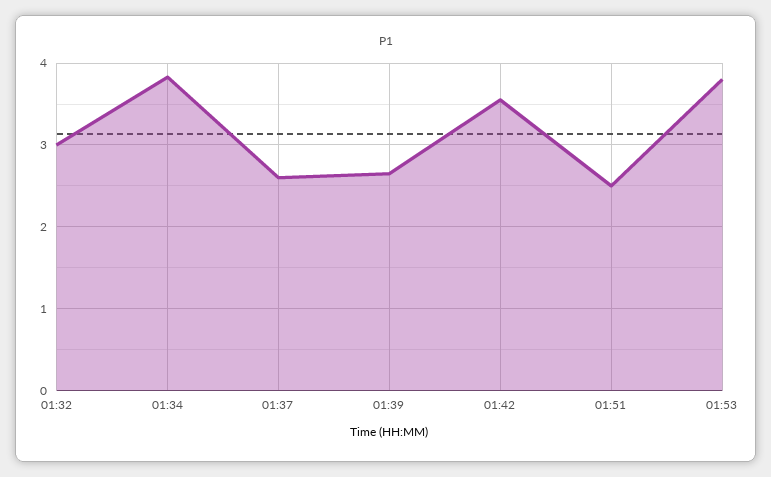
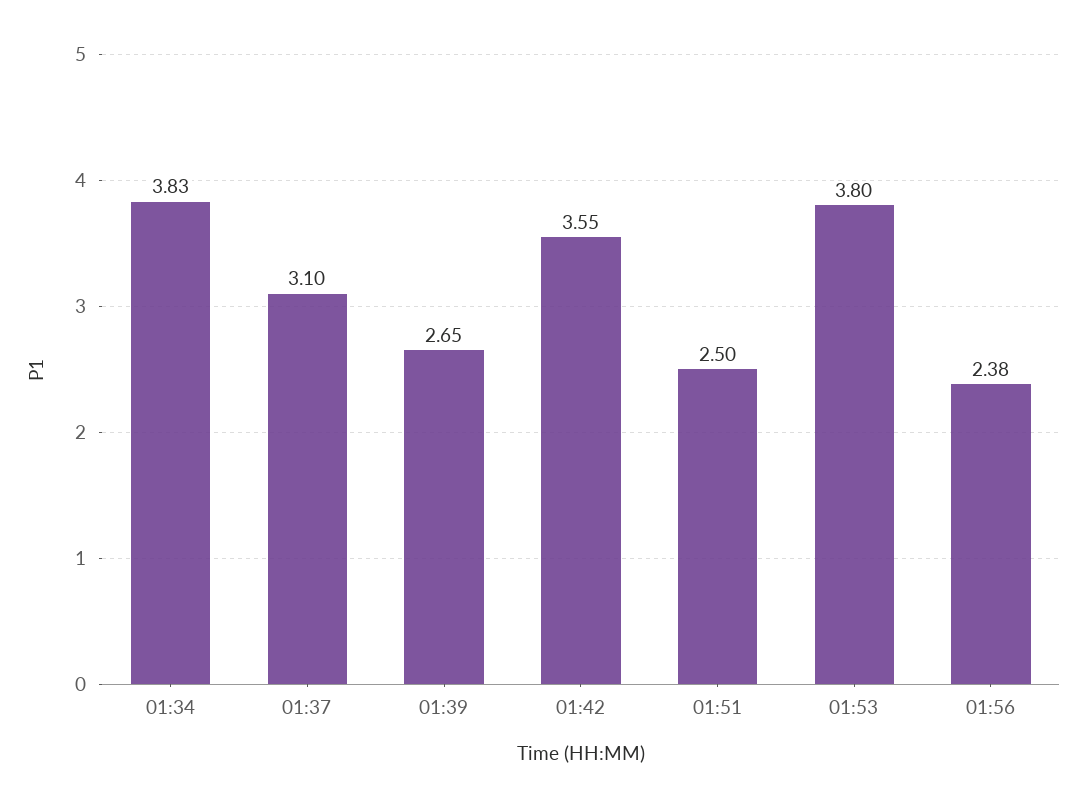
01:32: 3 -> none
01:37: 2.6 -> 3.1
01:56: none -> 2.38

